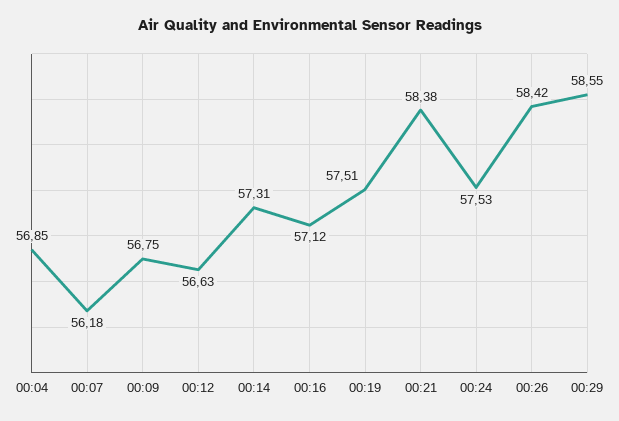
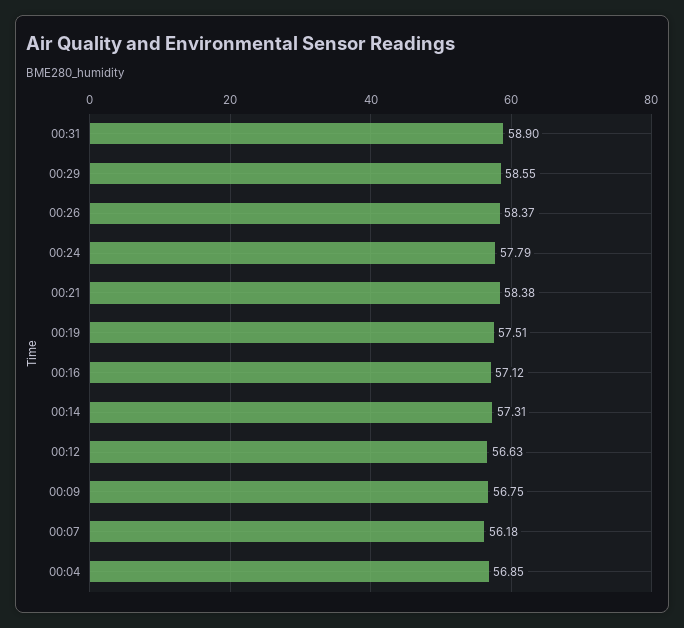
00:24: 57.53 -> 57.79
00:26: 58.42 -> 58.37
00:31: none -> 58.9

